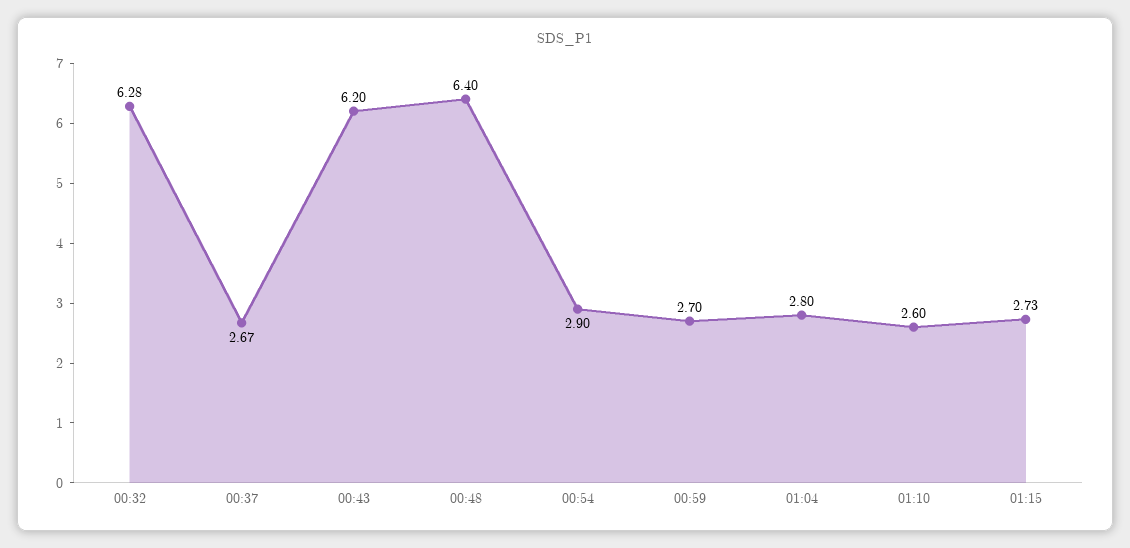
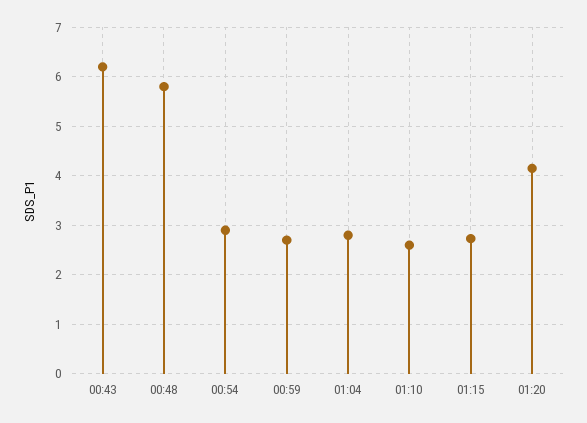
00:32: 6.28 -> none
00:37: 2.67 -> none
00:48: 6.4 -> 5.8
01:20: none -> 4.2

